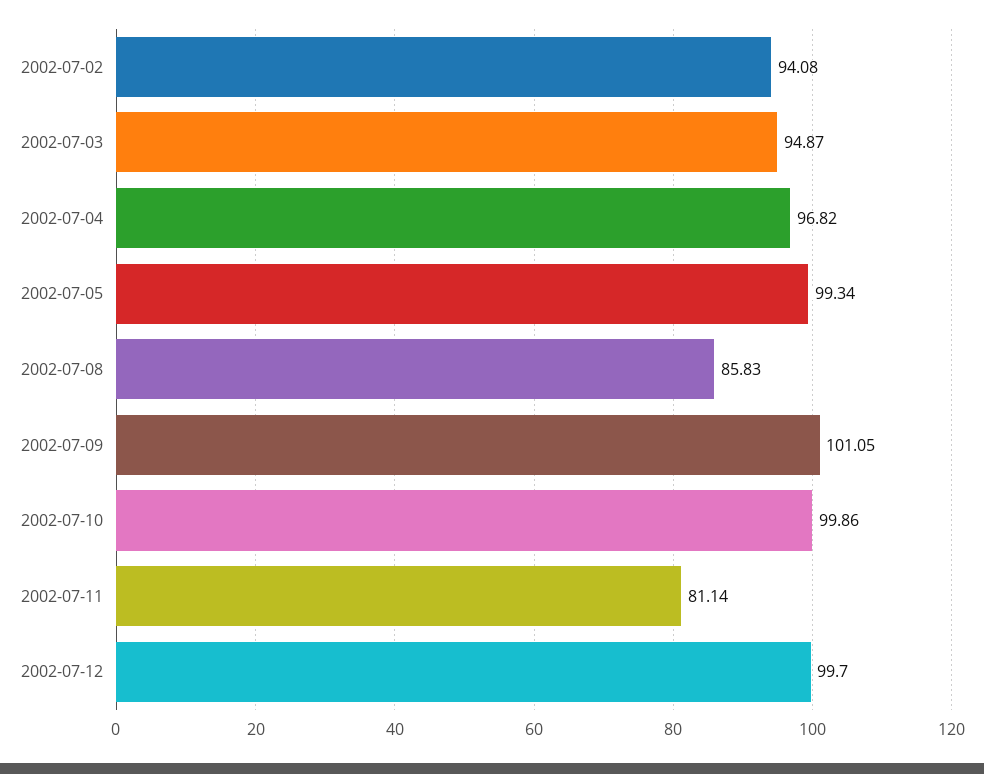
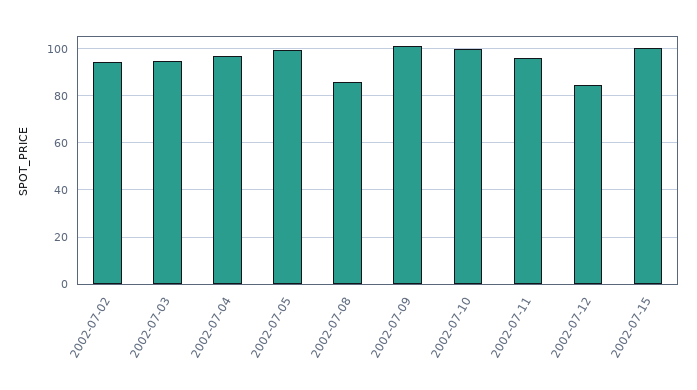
2002-07-11: 81.14 -> 95
2002-07-12: 99.7 -> 85
2002-07-15: none -> 100

